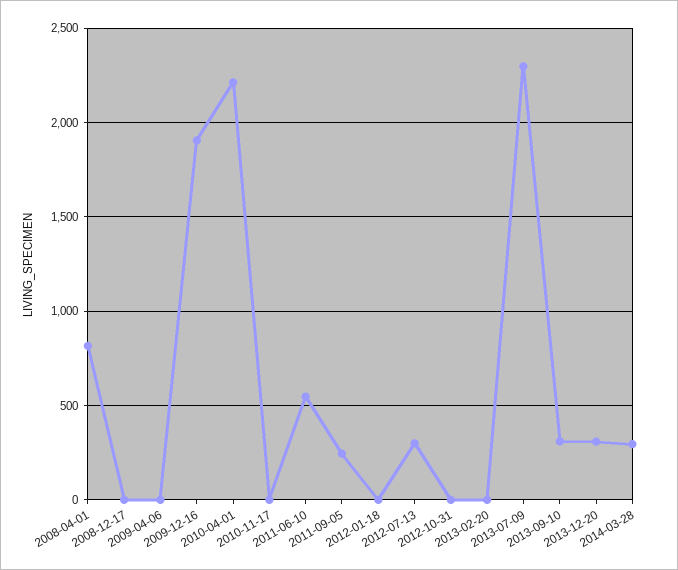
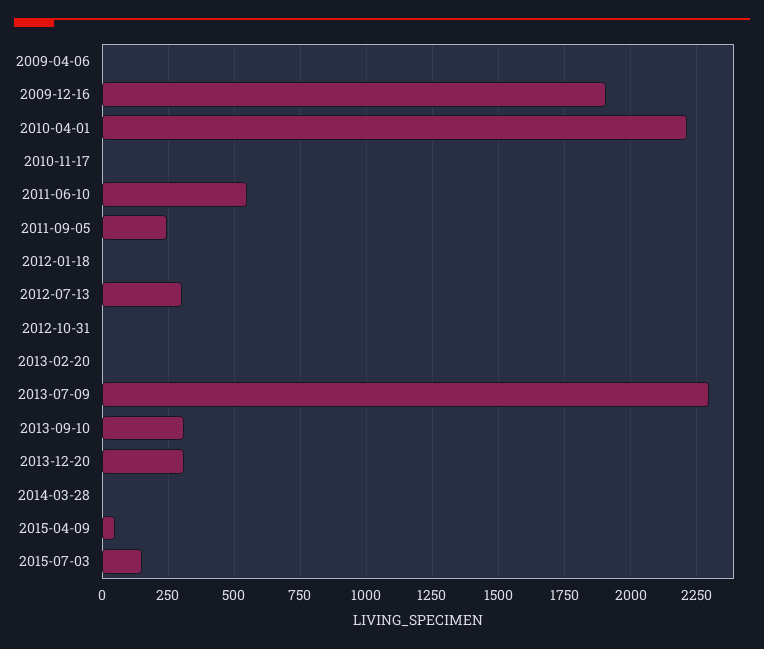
2008-04-01: 800 -> none
2008-12-17: 0 -> none
2014-03-28: 300 -> 0
2015-04-09: none -> 50
2015-07-03: none -> 150

